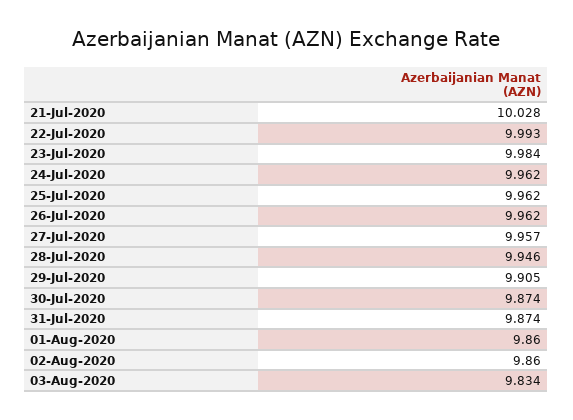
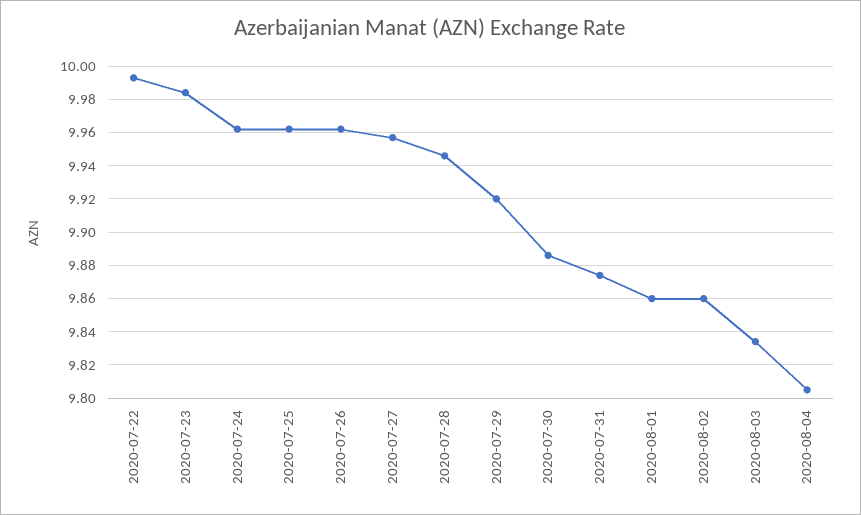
21-Jul-2020: 10.028 -> none
29-Jul-2020: 9.905 -> 9.92
30-Jul-2020: 9.874 -> 9.885
2020-08-04: none -> 9.805

